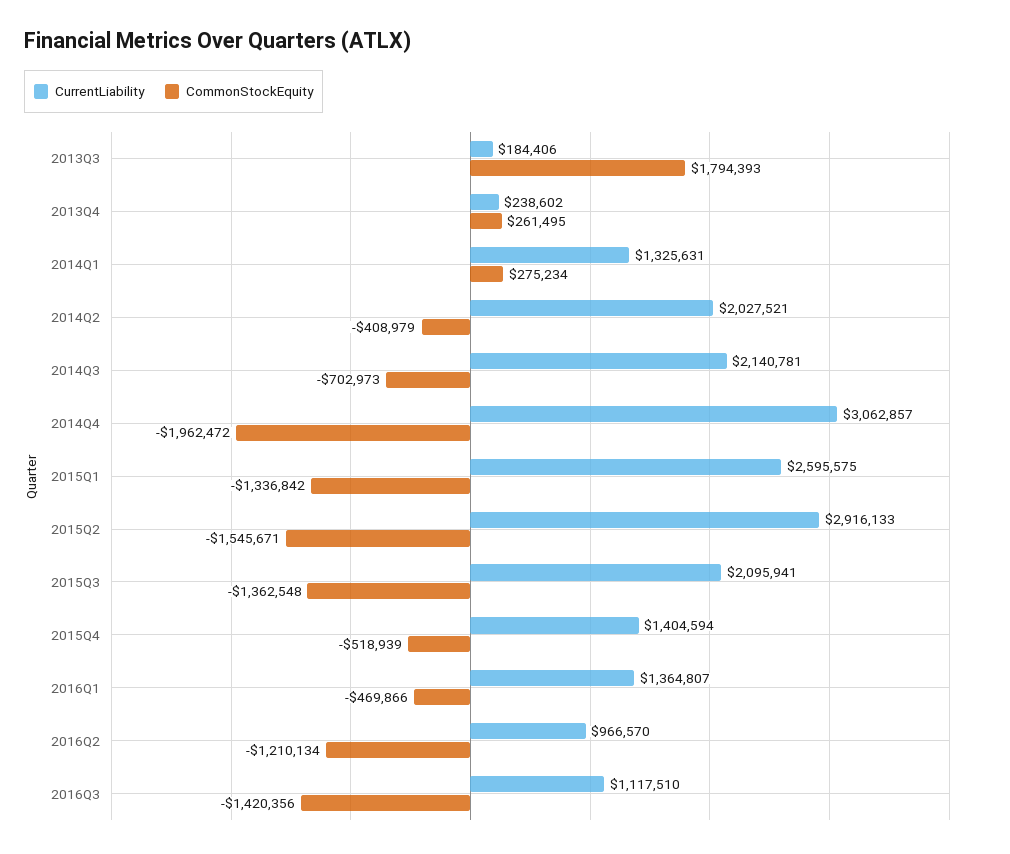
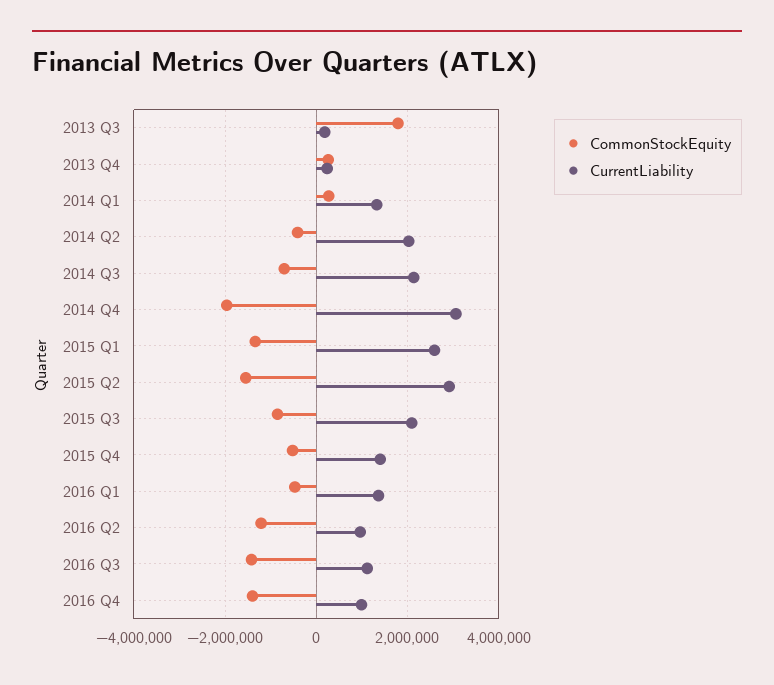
CommonStockEquity, 2015Q3: -1362548 -> -800000
CommonStockEquity, 2016 Q4: none -> -1400000
CurrentLiability, 2016 Q4: none -> 1000000

